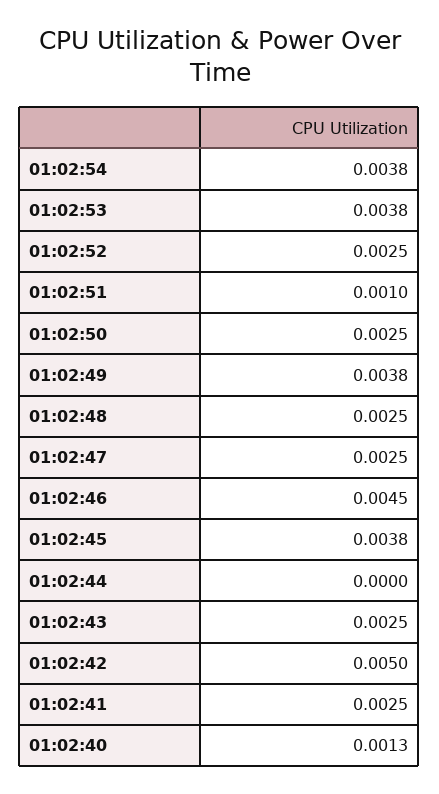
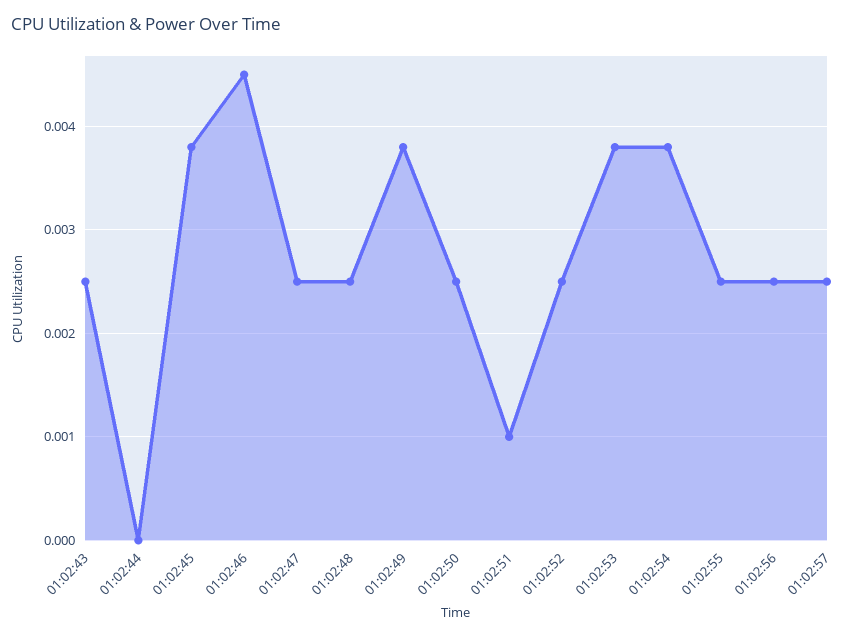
01:02:42: 0.005 -> none
01:02:41: 0.0025 -> none
01:02:40: 0.0013 -> none
01:02:55: none -> 0.0025
01:02:56: none -> 0.0025
01:02:57: none -> 0.0025

